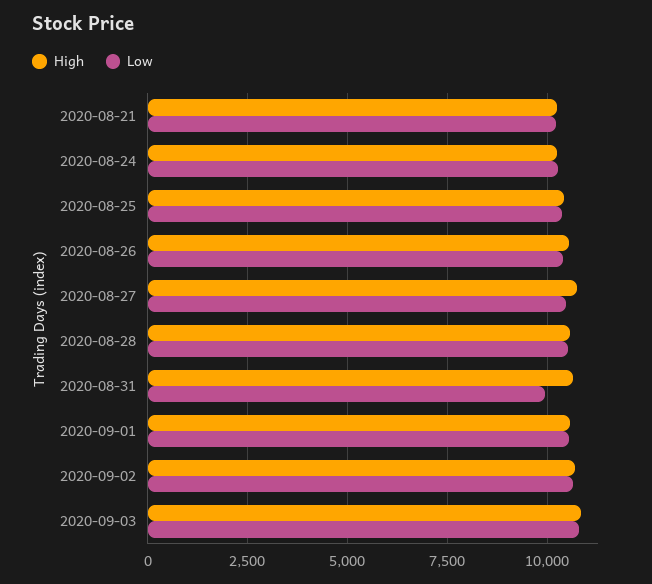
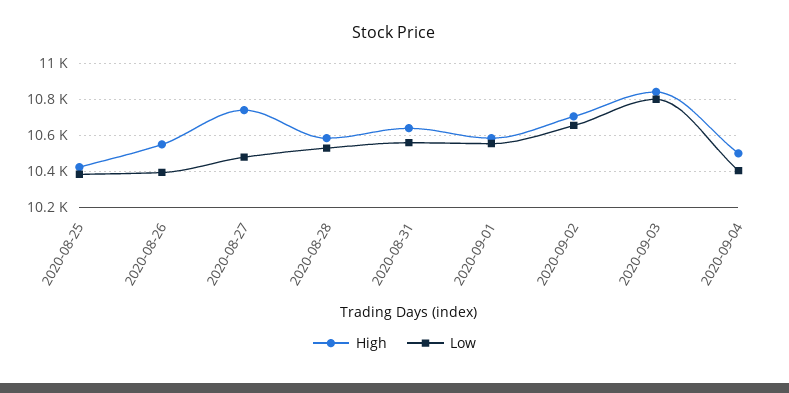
High, 2020-08-21: 10250 -> none
Low, 2020-08-21: 10250 -> none
High, 2020-08-24: 10250 -> none
Low, 2020-08-24: 10250 -> none
Low, 2020-08-31: 10000 -> 10550
High, 2020-09-04: none -> 10500
Low, 2020-09-04: none -> 10400

